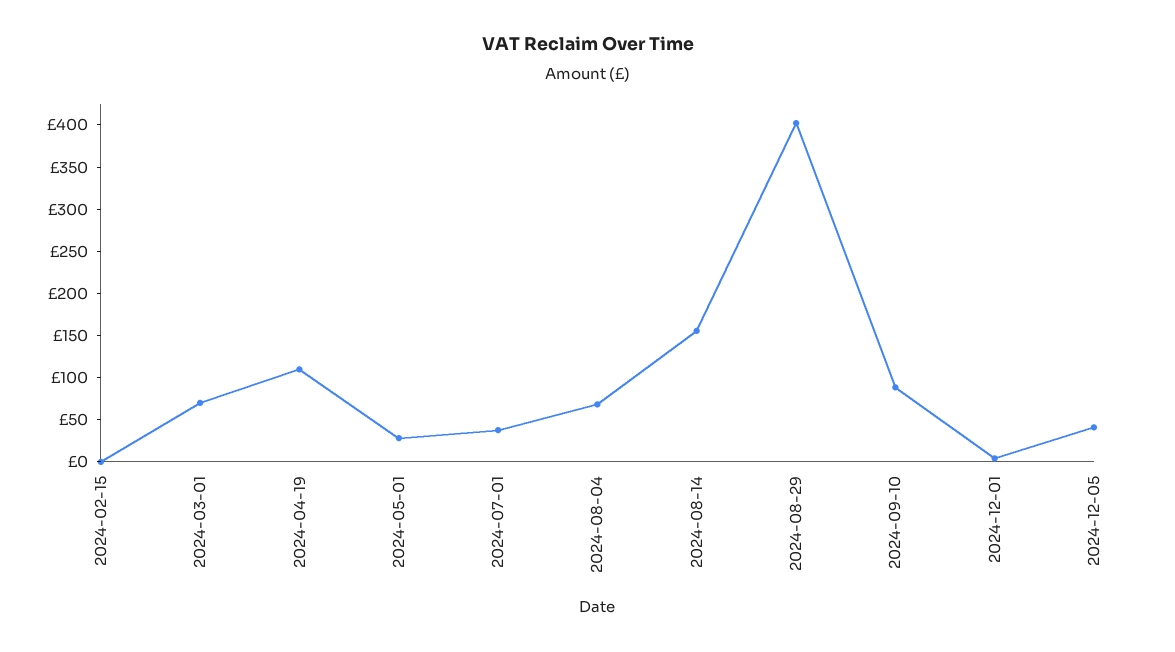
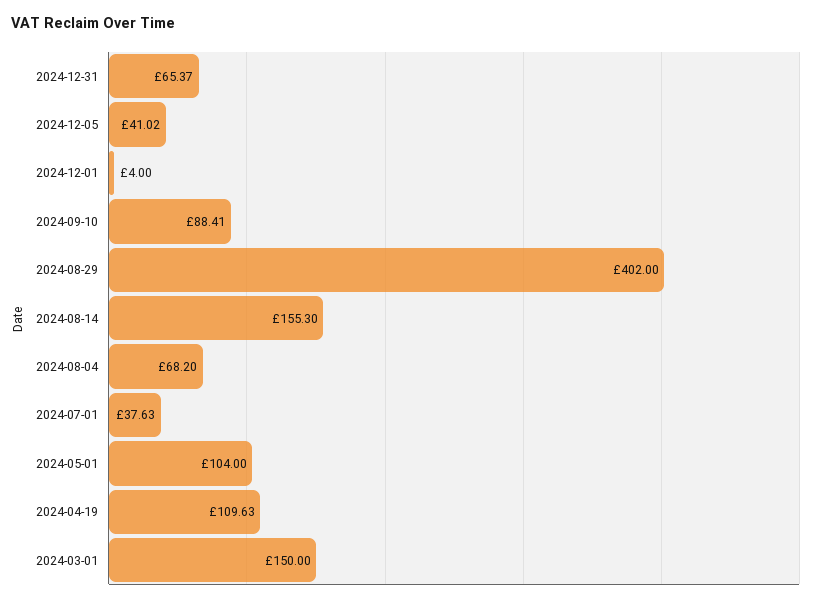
2024-02-15: 0 -> none
2024-03-01: 70 -> 150
2024-05-01: 30 -> 104
2024-12-31: none -> 65.37

